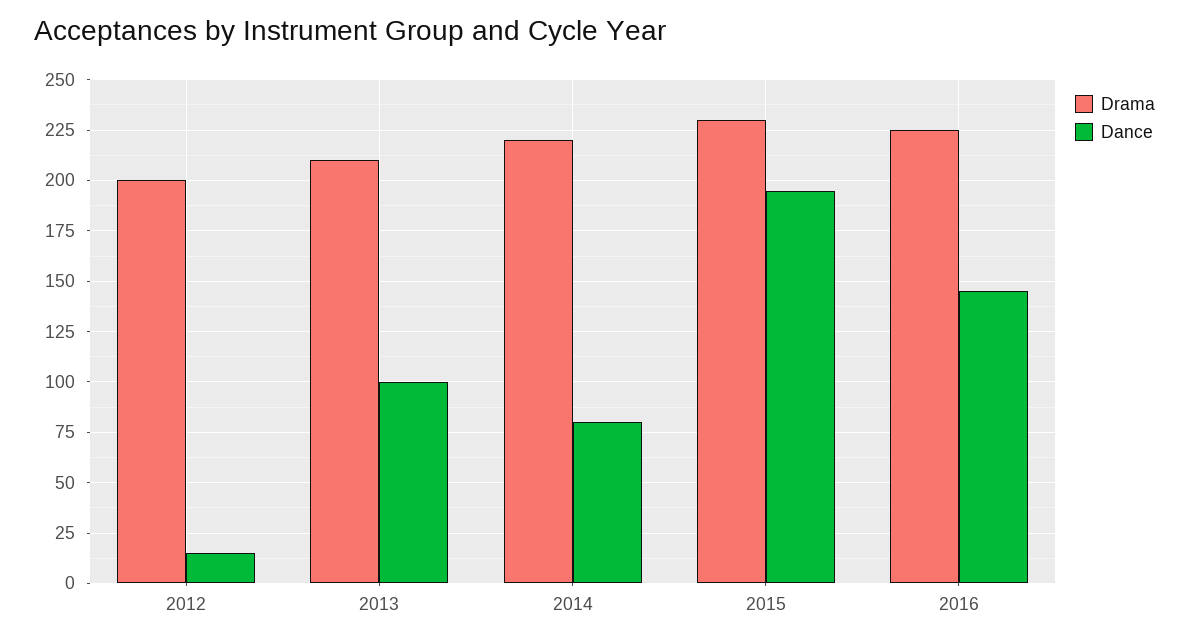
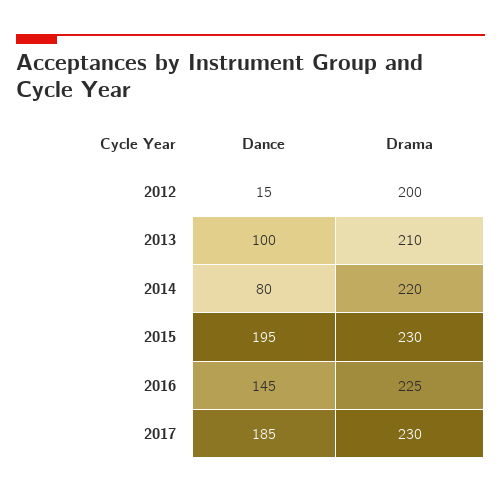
Dance, 2017: none -> 185
Drama, 2017: none -> 230

